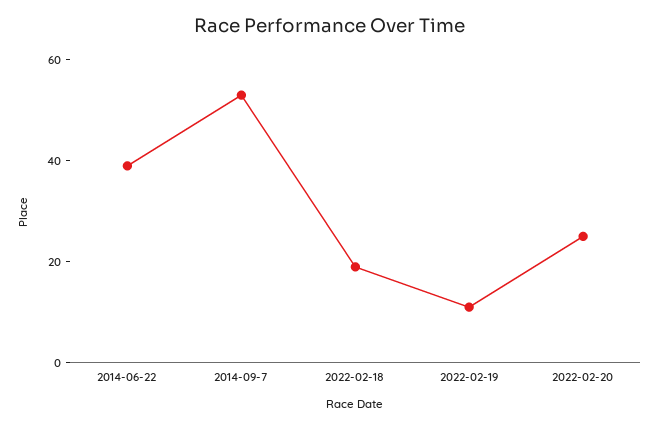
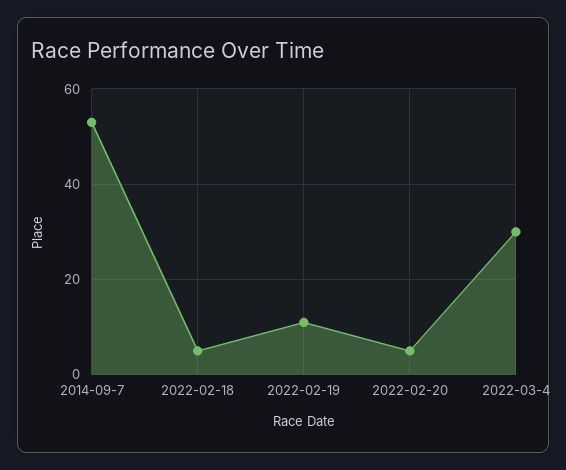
2014-06-22: 40 -> none
2022-02-18: 20 -> 5
2022-02-20: 25 -> 5
2022-03-4: none -> 30

